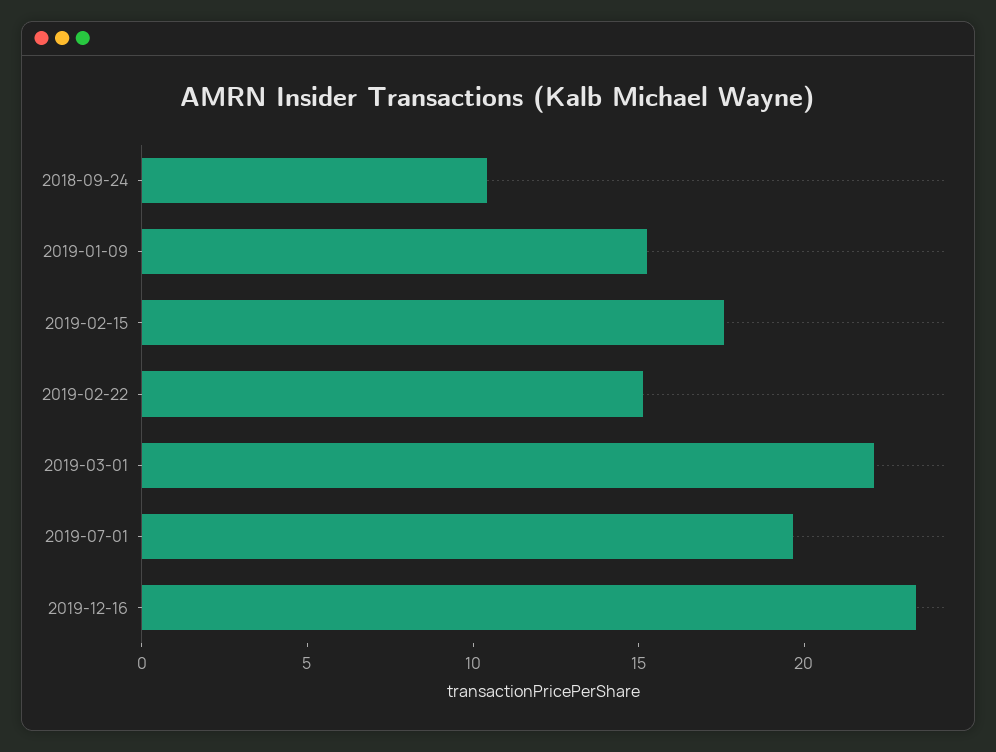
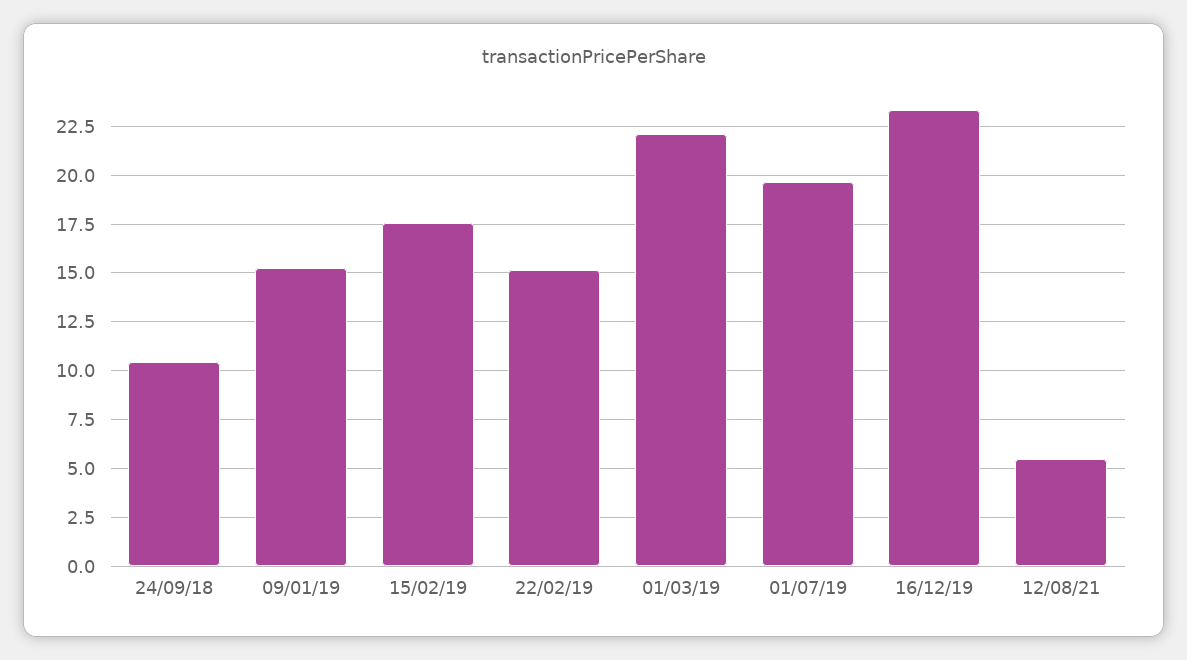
12/08/21: none -> 5.5

